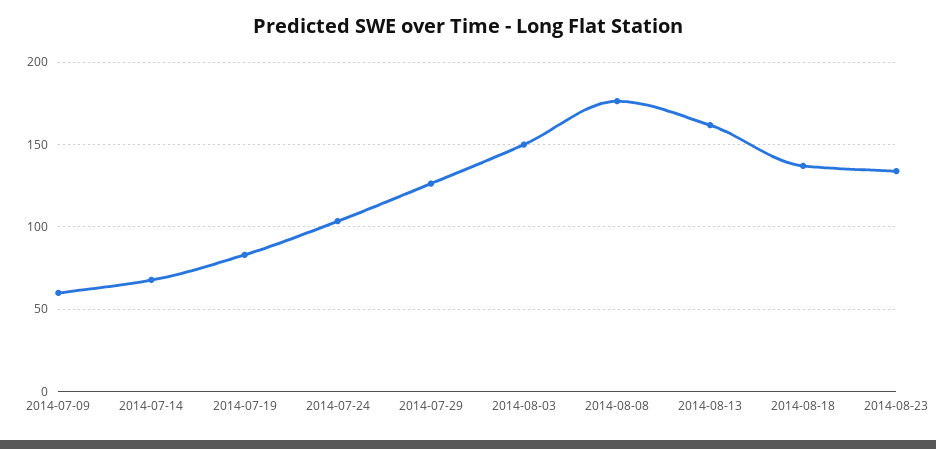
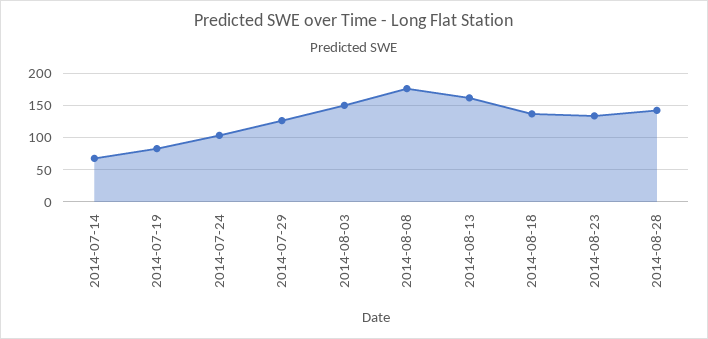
2014-07-09: 60 -> none
2014-08-28: none -> 140

